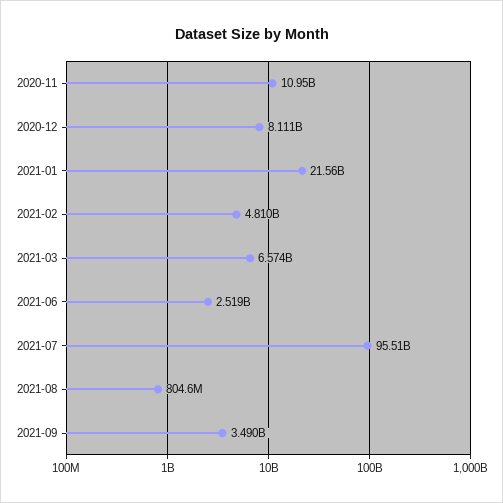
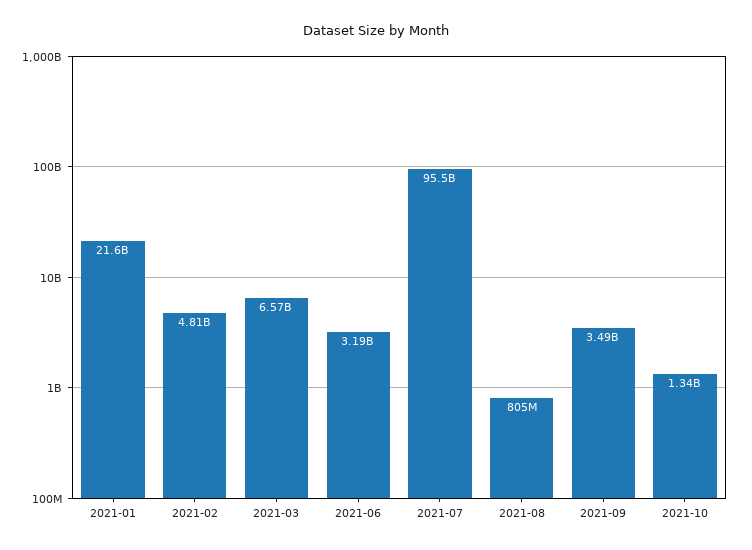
2020-11: 10950000000 -> none
2020-12: 8111000000 -> none
2021-06: 2519000000 -> 3190000000
2021-10: none -> 1340000000

